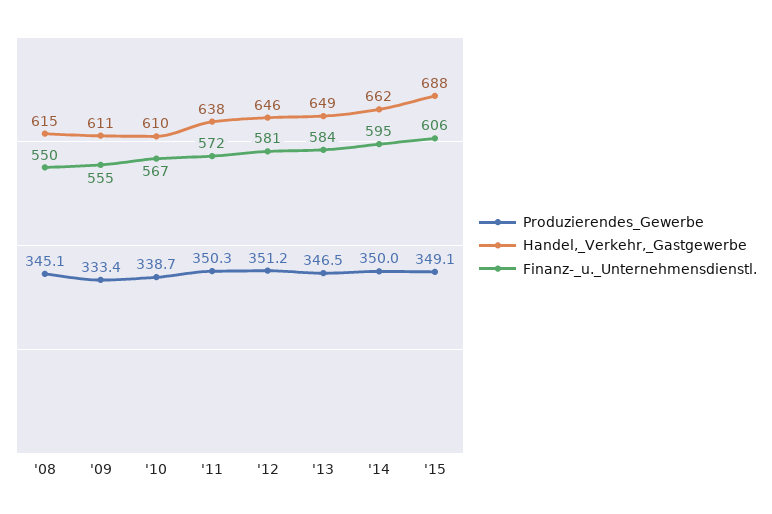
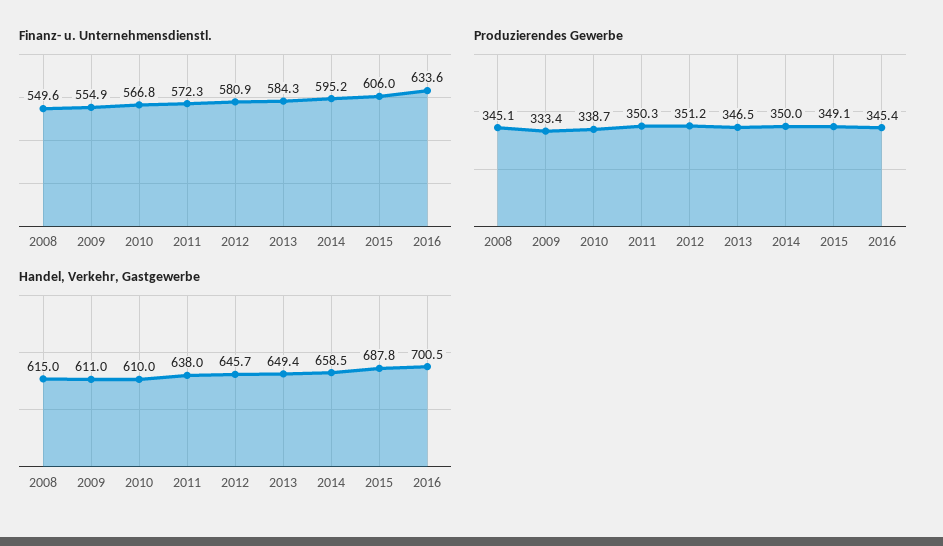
Handel,_Verkehr,_Gastgewerbe, '14: 662 -> 658.5
Finanz-_u._Unternehmensdienstl., 2016: none -> 633.6
Produzierendes_Gewerbe, 2016: none -> 345.4
Handel,_Verkehr,_Gastgewerbe, 2016: none -> 700.5

